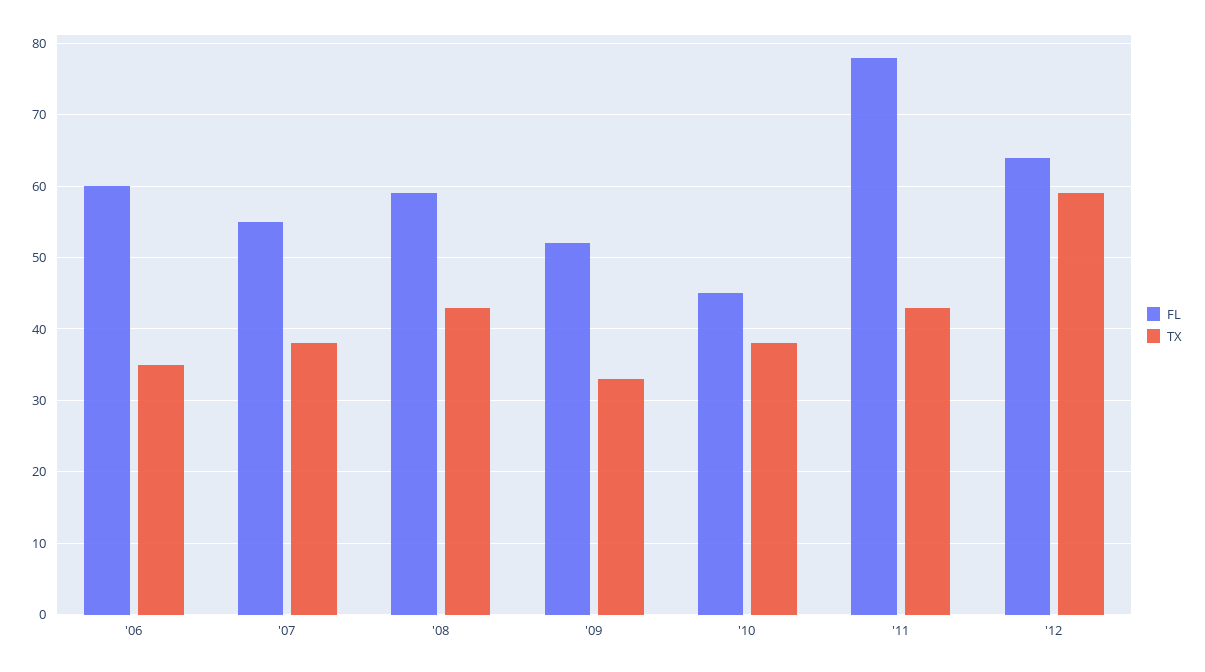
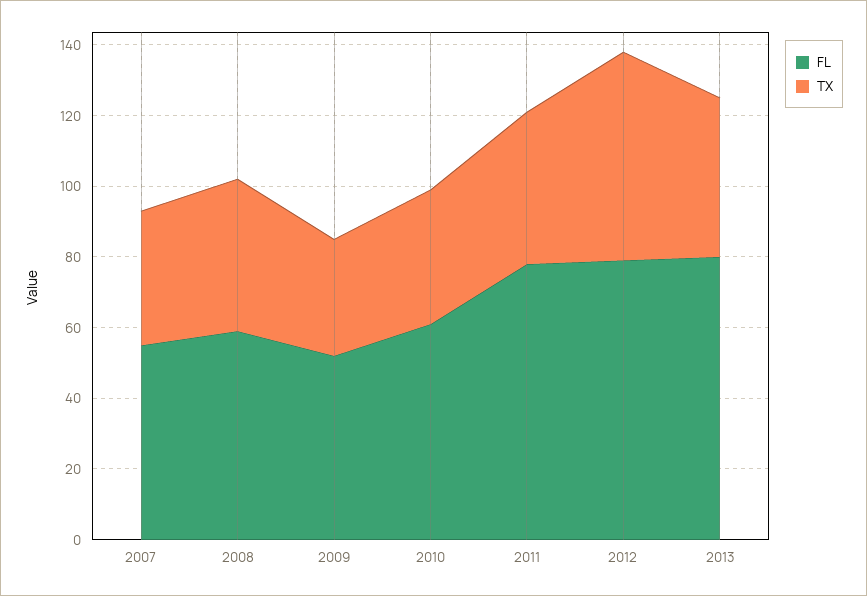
FL, '06: 60 -> none
TX, '06: 35 -> none
FL, '10: 45 -> 60
FL, '12: 64 -> 80
FL, 2013: none -> 80
TX, 2013: none -> 45

